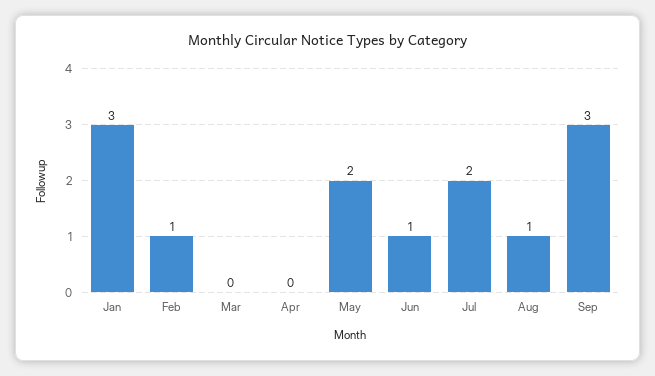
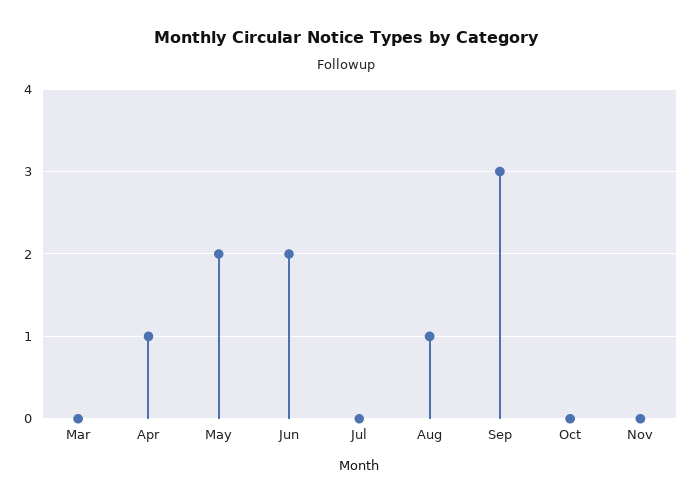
Jan: 3 -> none
Feb: 1 -> none
Apr: 0 -> 1
Jun: 1 -> 2
Jul: 2 -> 0
Oct: none -> 0
Nov: none -> 0

